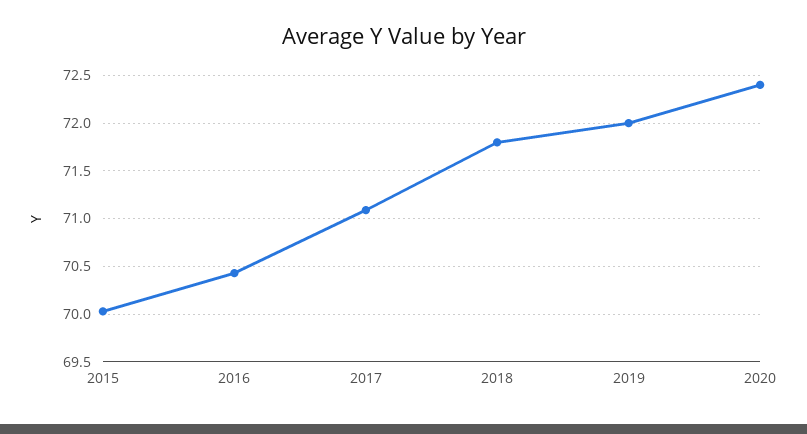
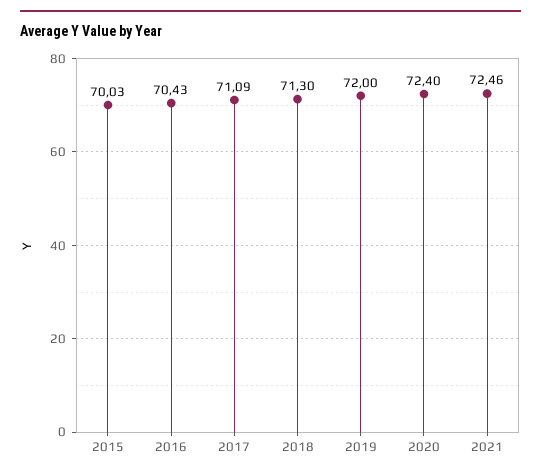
2018: 71.8 -> 71.3
2021: none -> 72.46

